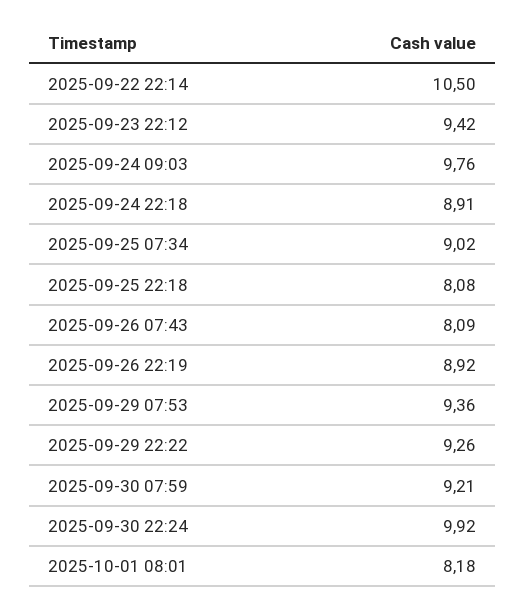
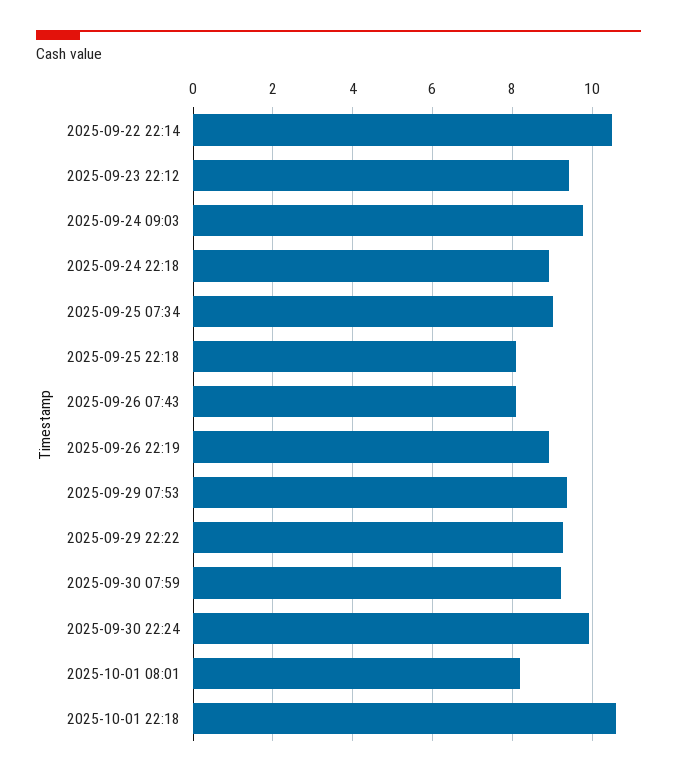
2025-10-01 22:18: none -> 10.6

